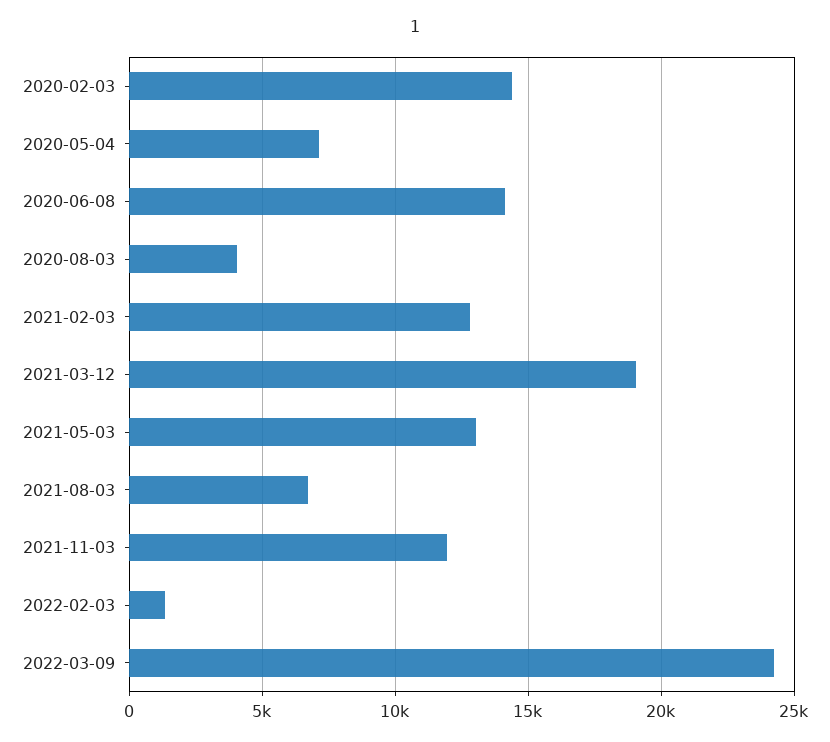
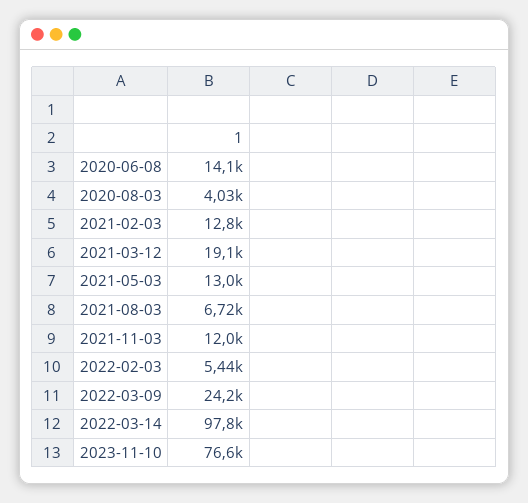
2020-02-03: 14500 -> none
2020-05-04: 7000 -> none
2022-02-03: 1500 -> 5440
2022-03-14: none -> 97800
2023-11-10: none -> 76600

